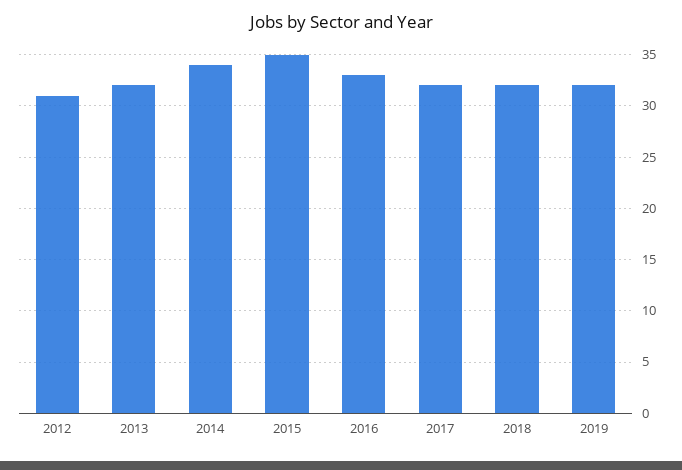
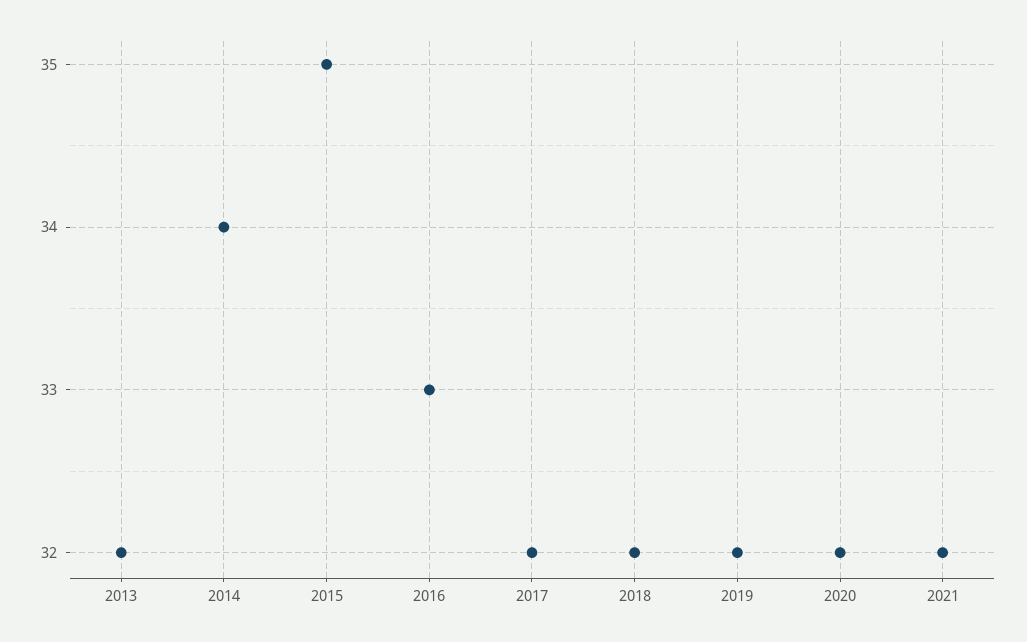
2012: 31 -> none
2020: none -> 32
2021: none -> 32

